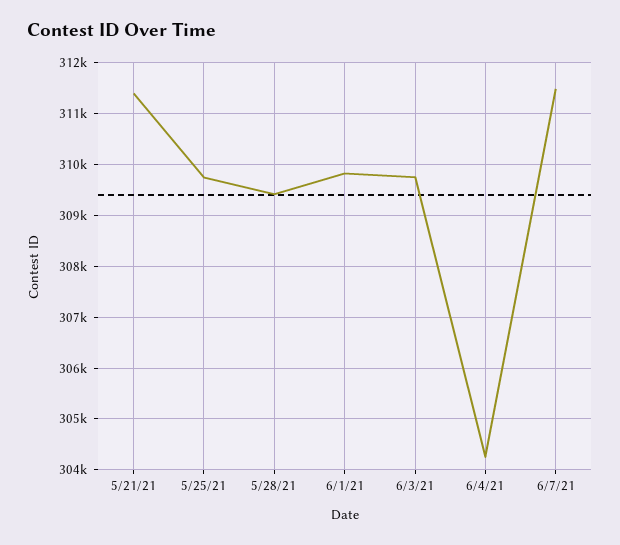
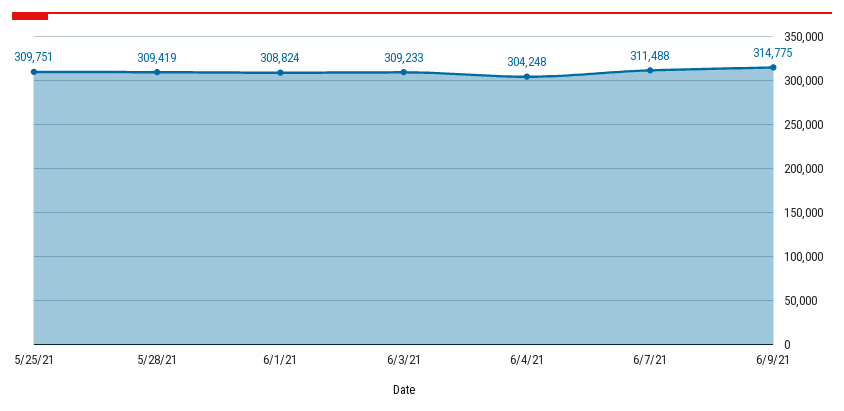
5/21/21: 311400 -> none
6/1/21: 309800 -> 308824
6/3/21: 309800 -> 309233
6/9/21: none -> 314775

